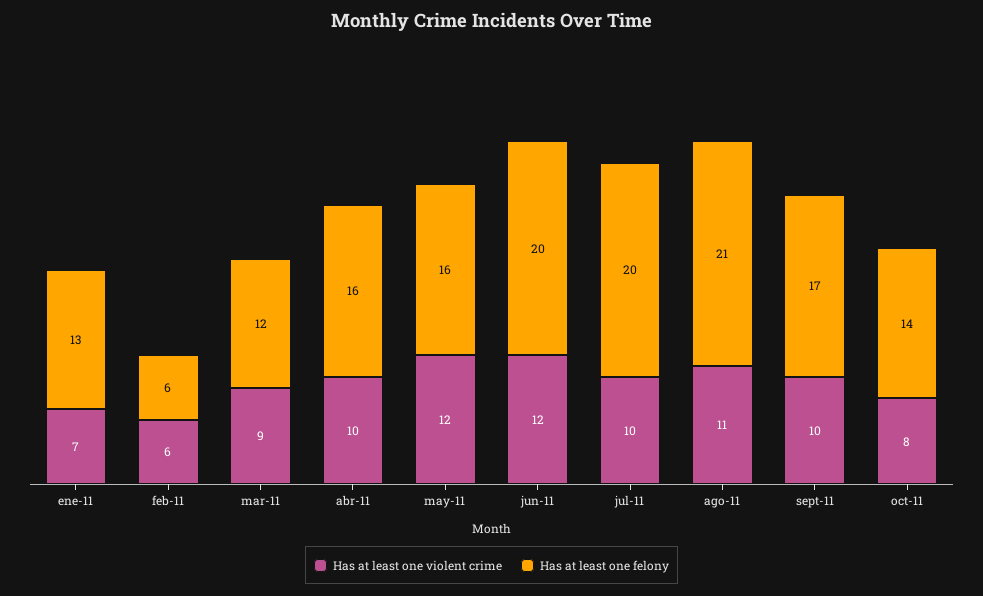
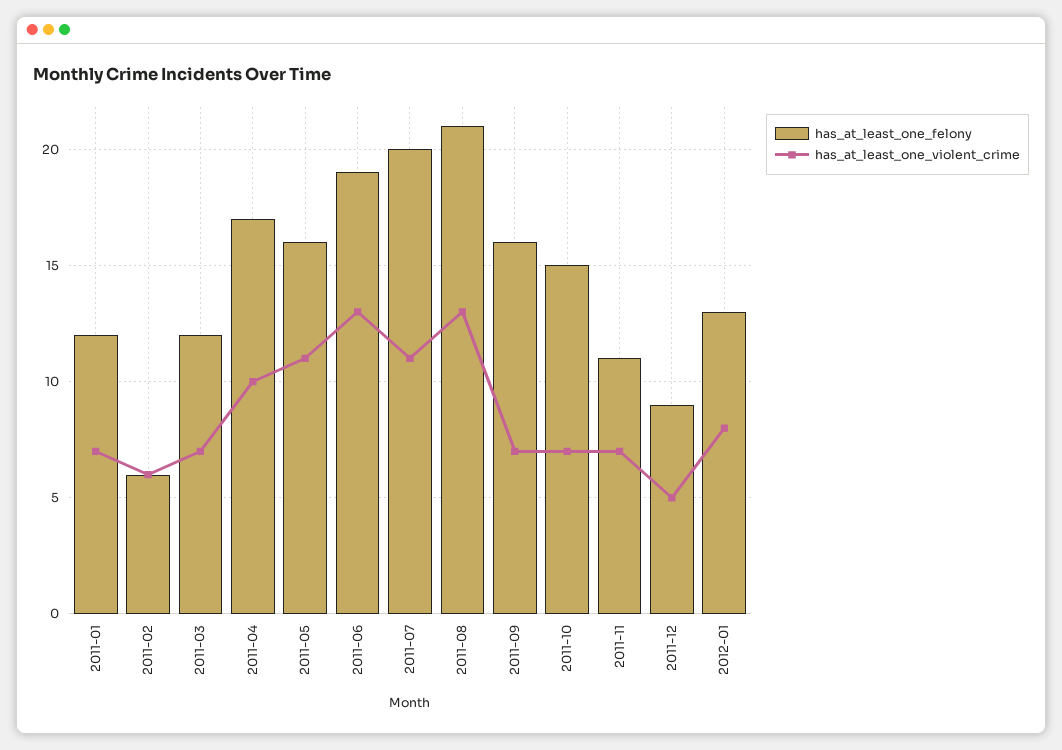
Has at least one felony, ene-11: 13 -> 12
Has at least one violent crime, mar-11: 9 -> 7
Has at least one felony, abr-11: 16 -> 17
Has at least one violent crime, may-11: 12 -> 11
Has at least one violent crime, jun-11: 12 -> 13
Has at least one felony, jun-11: 20 -> 19
Has at least one violent crime, jul-11: 10 -> 11
Has at least one violent crime, ago-11: 11 -> 13
Has at least one violent crime, sept-11: 10 -> 7
Has at least one felony, sept-11: 17 -> 16
Has at least one violent crime, oct-11: 8 -> 7
Has at least one felony, oct-11: 14 -> 15
Has at least one felony, 2011-11: none -> 11
Has at least one violent crime, 2011-11: none -> 7
Has at least one felony, 2011-12: none -> 9
Has at least one violent crime, 2011-12: none -> 5
Has at least one felony, 2012-01: none -> 13
Has at least one violent crime, 2012-01: none -> 8

